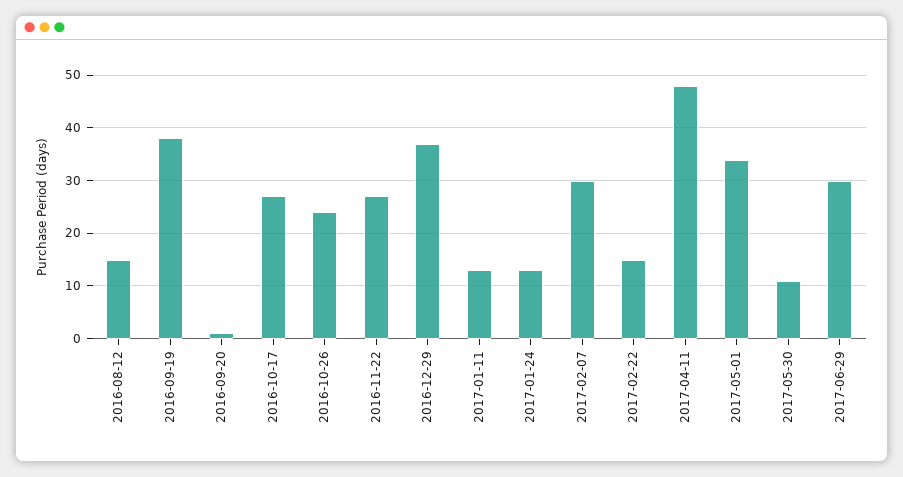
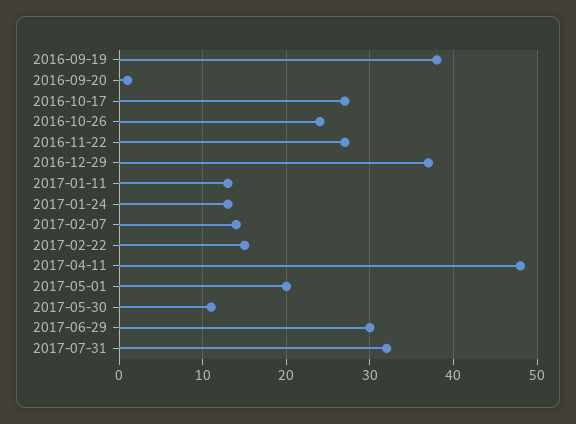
2016-08-12: 15 -> none
2017-02-07: 30 -> 14
2017-05-01: 35 -> 20
2017-07-31: none -> 32

